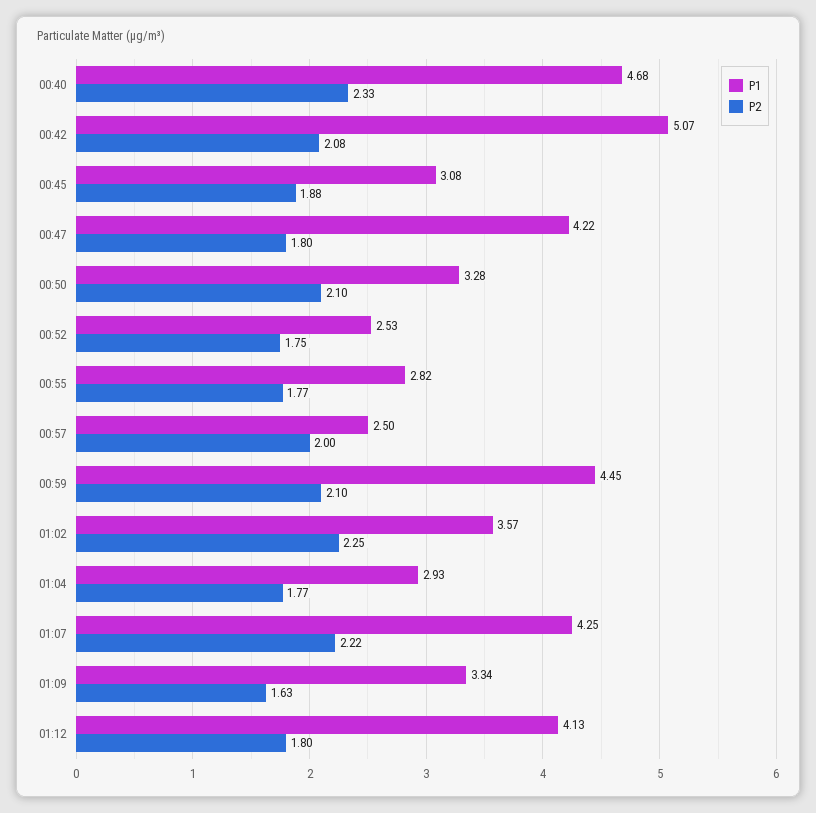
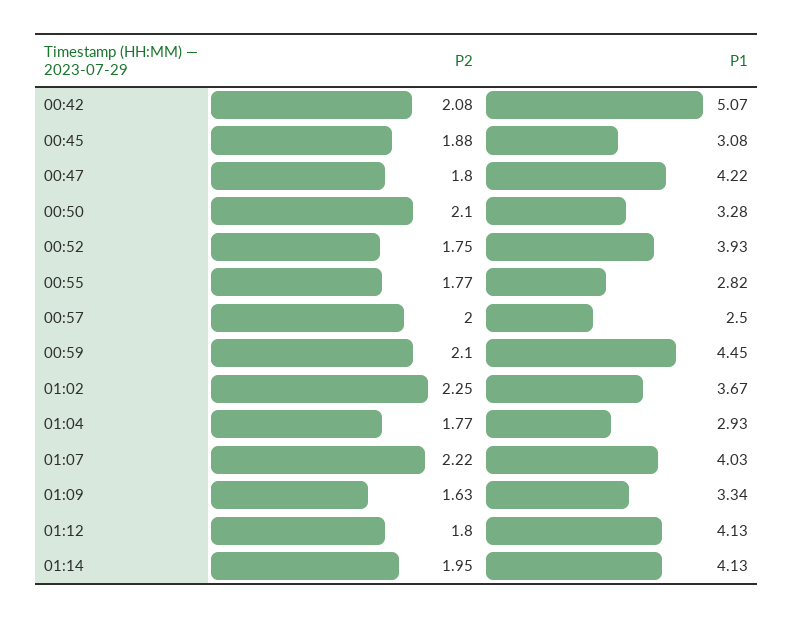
P1, 00:40: 4.68 -> none
P2, 00:40: 2.33 -> none
P1, 00:52: 2.53 -> 3.93
P1, 01:02: 3.57 -> 3.67
P1, 01:07: 4.25 -> 4.03
P2, 01:14: none -> 1.95
P1, 01:14: none -> 4.13

